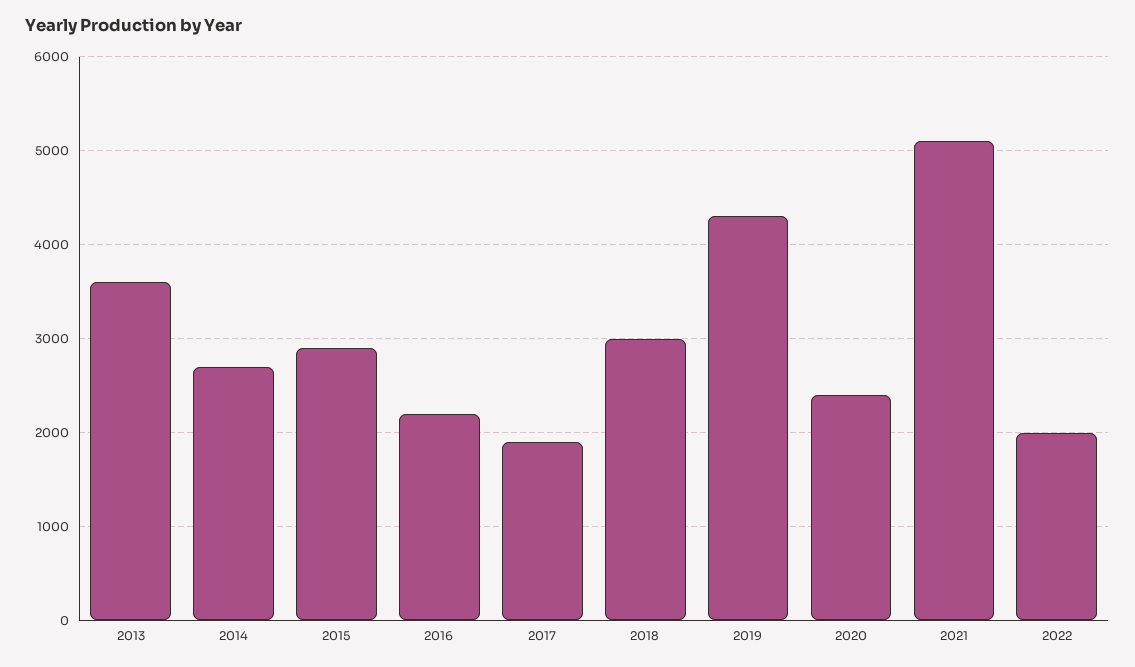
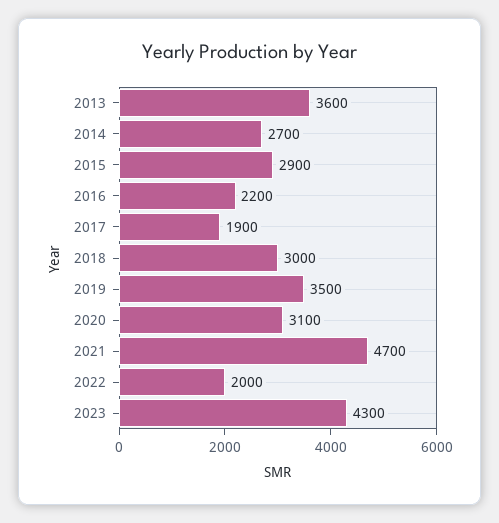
2019: 4300 -> 3500
2020: 2400 -> 3100
2021: 5100 -> 4700
2023: none -> 4300

